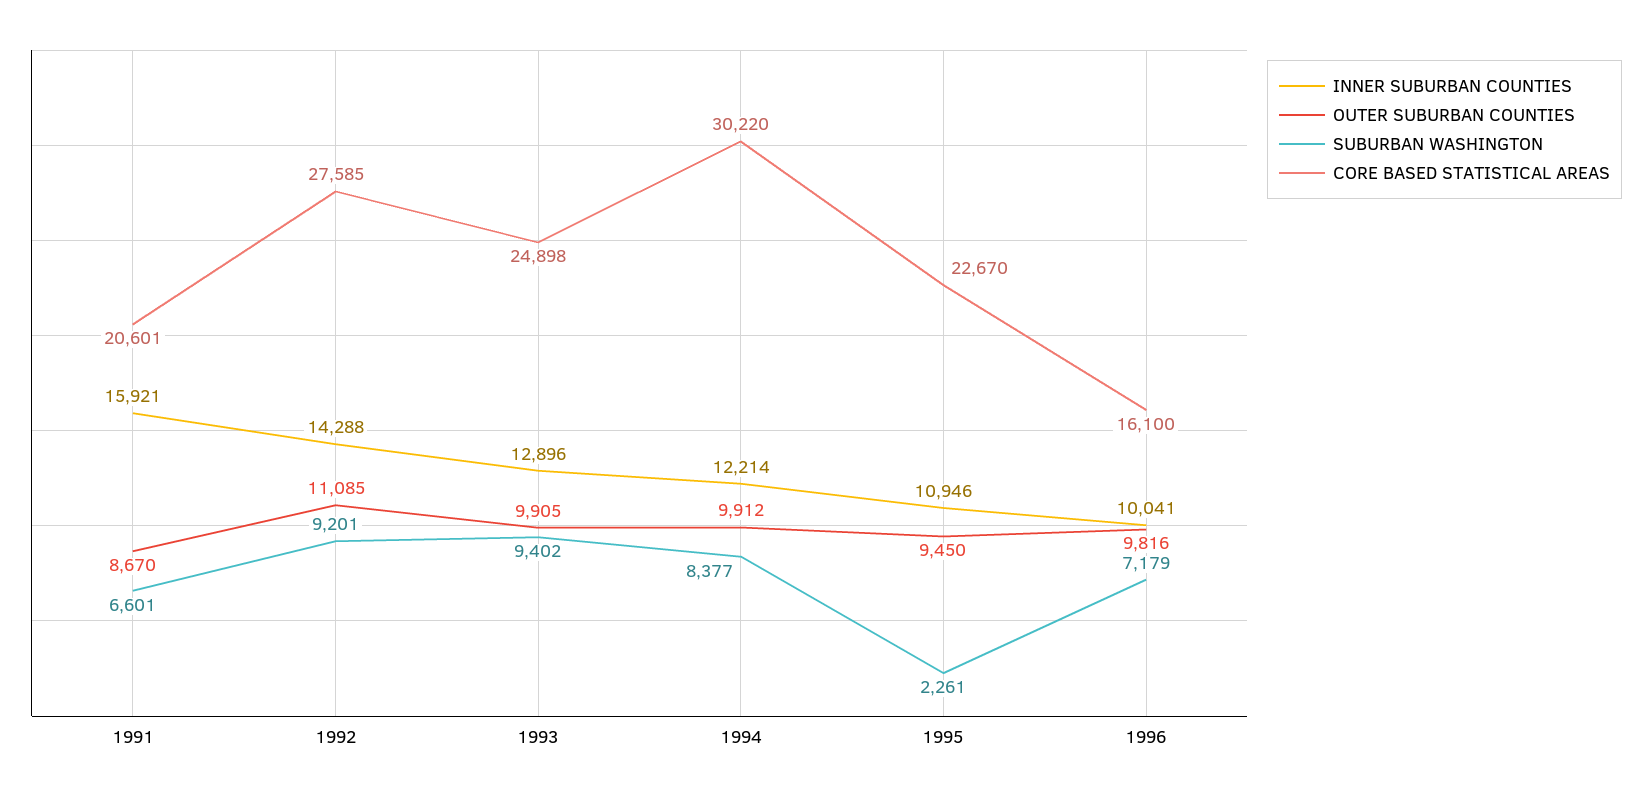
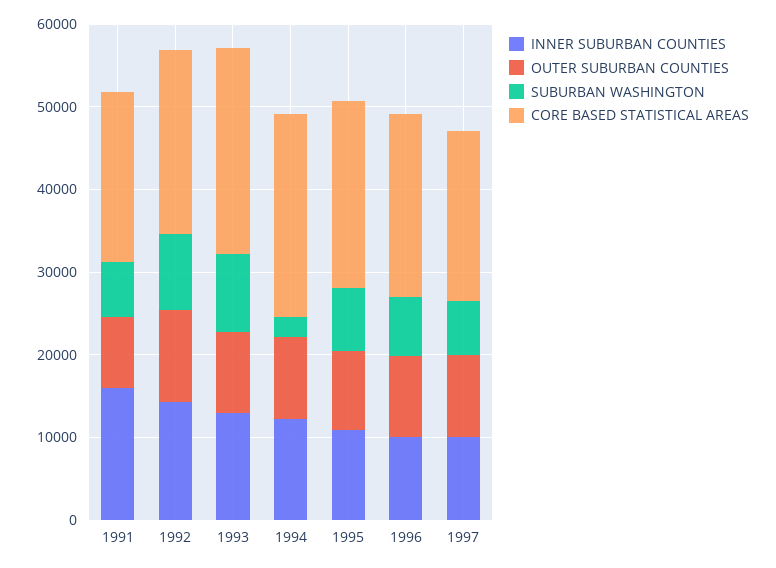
CORE BASED STATISTICAL AREAS, 1992: 27585 -> 22000
SUBURBAN WASHINGTON, 1994: 8377 -> 2000
CORE BASED STATISTICAL AREAS, 1994: 30220 -> 24000
SUBURBAN WASHINGTON, 1995: 2261 -> 8000
CORE BASED STATISTICAL AREAS, 1996: 16100 -> 22000
INNER SUBURBAN COUNTIES, 1997: none -> 10000
OUTER SUBURBAN COUNTIES, 1997: none -> 10000
SUBURBAN WASHINGTON, 1997: none -> 6000
CORE BASED STATISTICAL AREAS, 1997: none -> 20000

